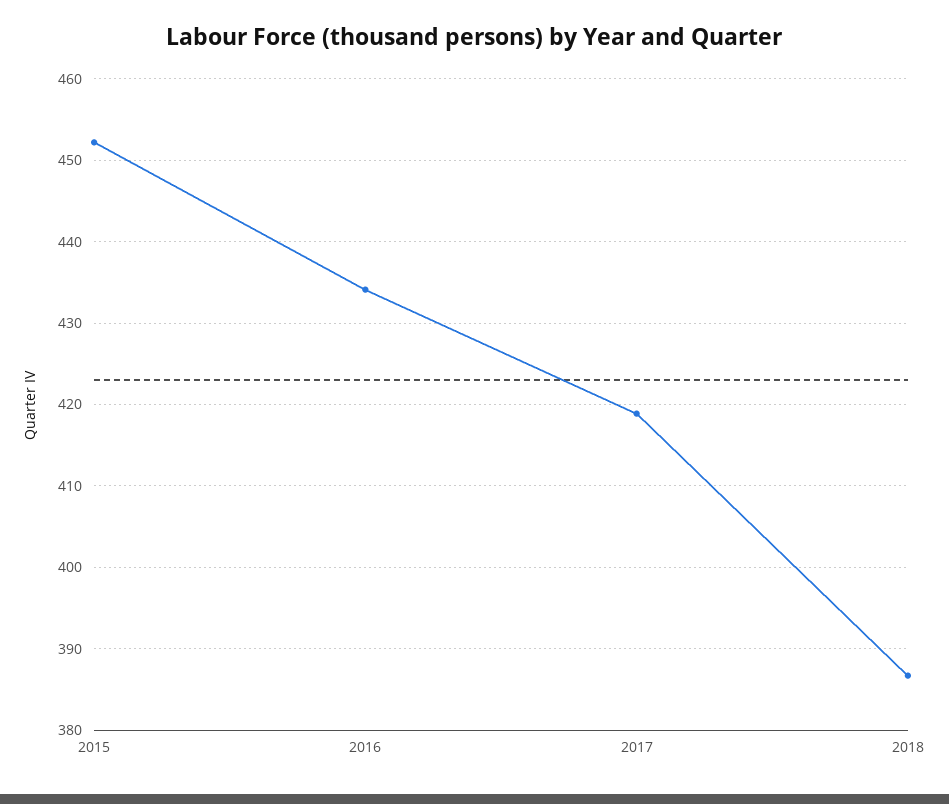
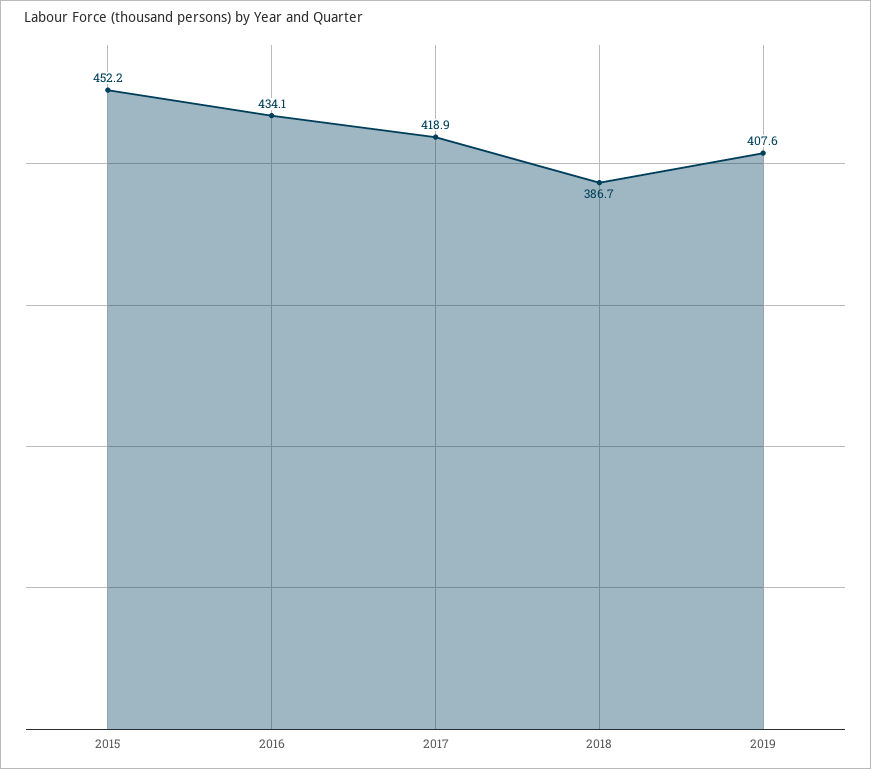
2019: none -> 407.6

